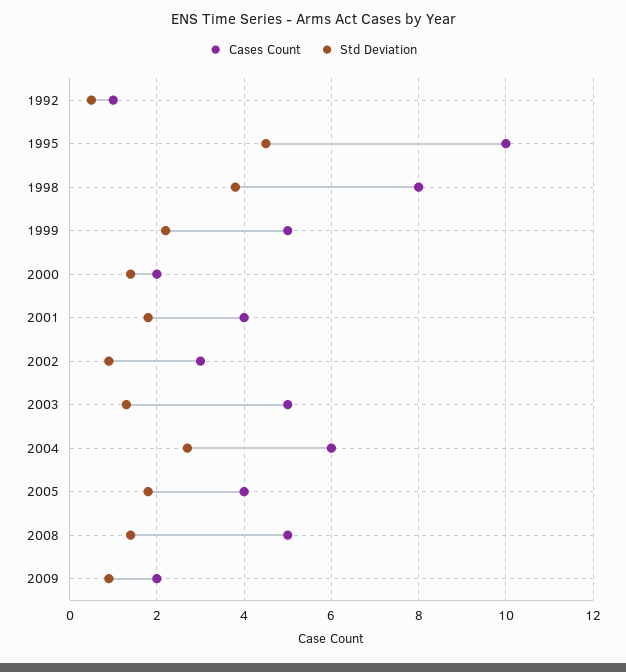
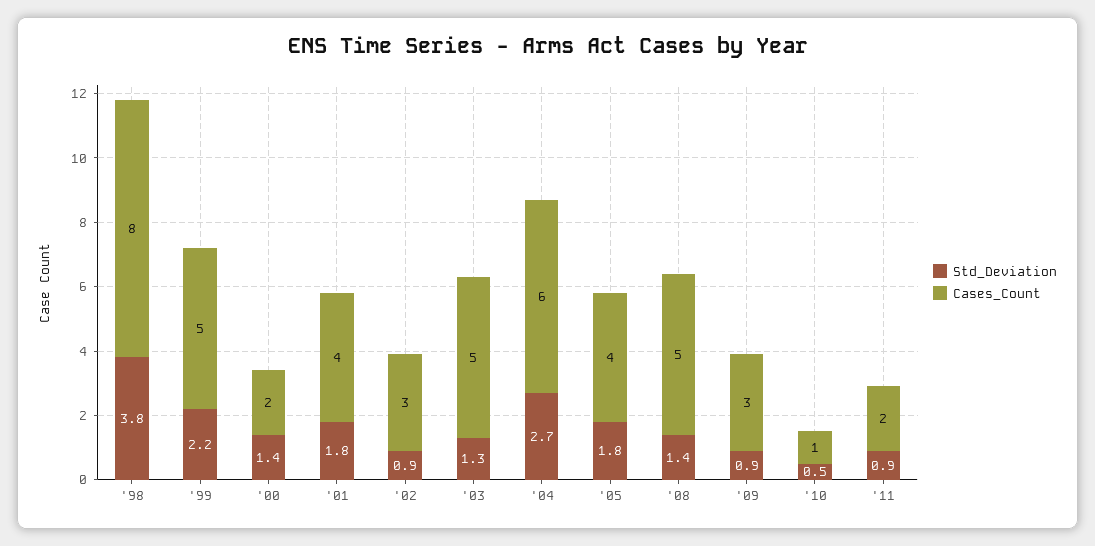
Cases Count, 1992: 1 -> none
Std Deviation, 1992: 0.5 -> none
Cases Count, 1995: 10 -> none
Std Deviation, 1995: 4.5 -> none
Cases Count, 2009: 2 -> 3
Std Deviation, '10: none -> 0.5
Cases Count, '10: none -> 1
Std Deviation, '11: none -> 0.9
Cases Count, '11: none -> 2

